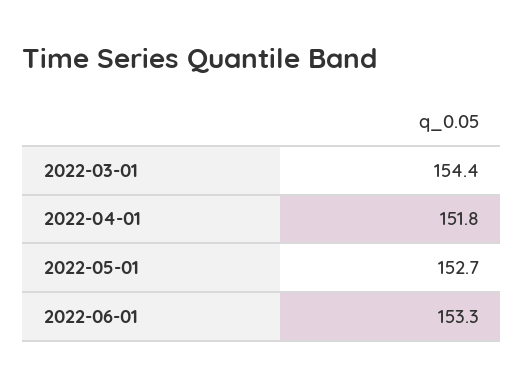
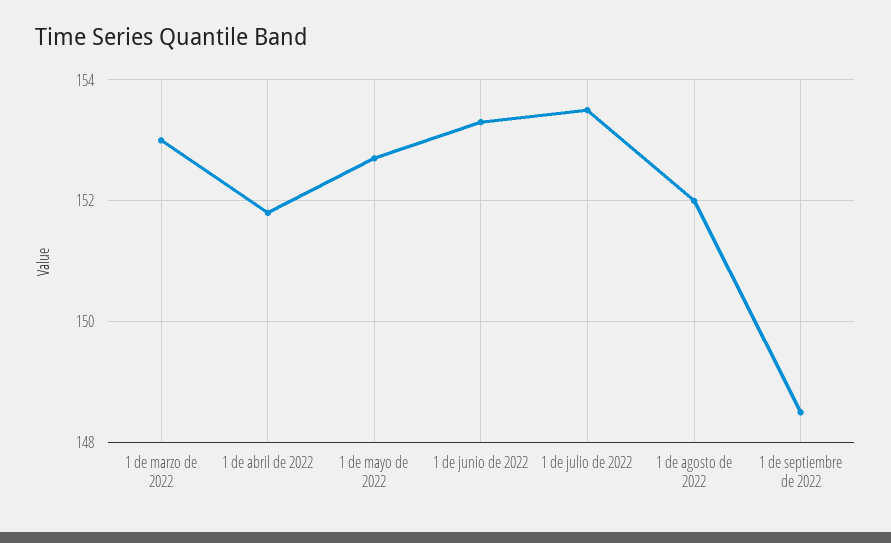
2022-03-01: 154.4 -> 153
1 de julio de 2022: none -> 153.5
1 de agosto de 2022: none -> 152
1 de septiembre de 2022: none -> 148.5

